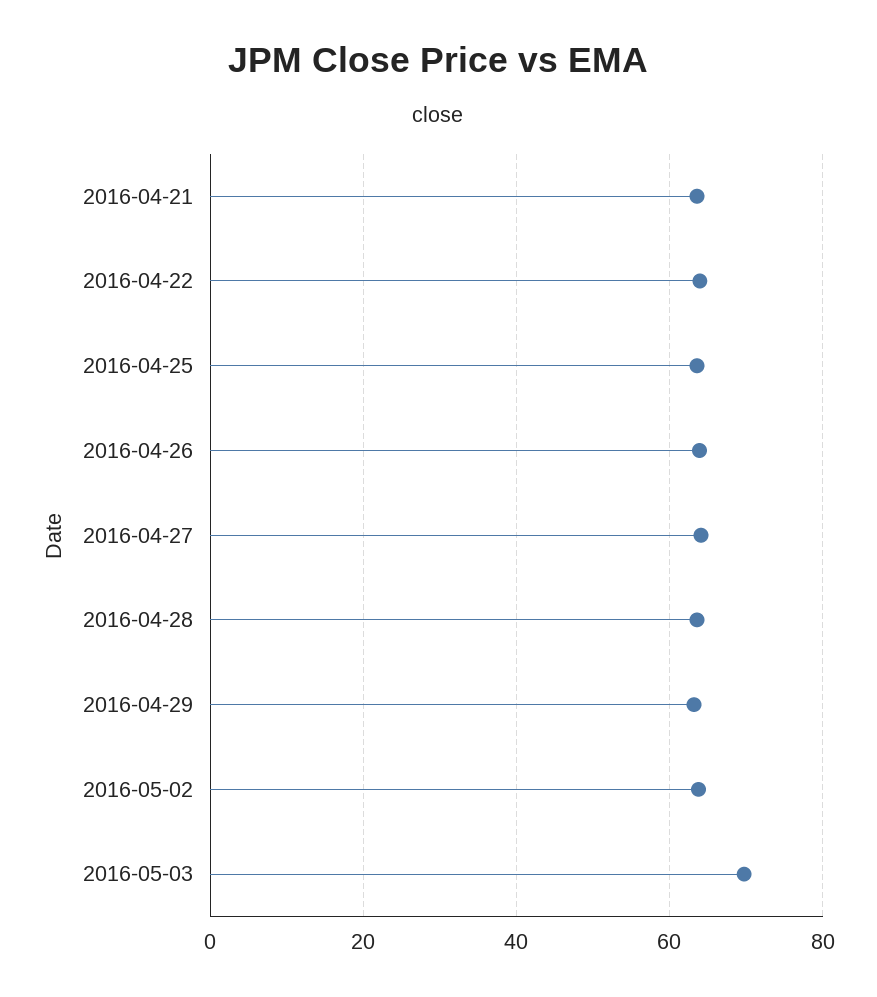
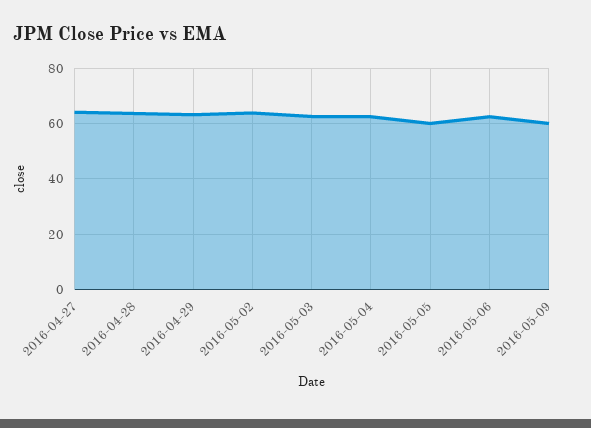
2016-04-21: 64 -> none
2016-04-22: 64 -> none
2016-04-25: 64 -> none
2016-04-26: 64 -> none
2016-05-03: 70 -> 62.5
2016-05-04: none -> 62.5
2016-05-05: none -> 60
2016-05-06: none -> 62.5
2016-05-09: none -> 60

